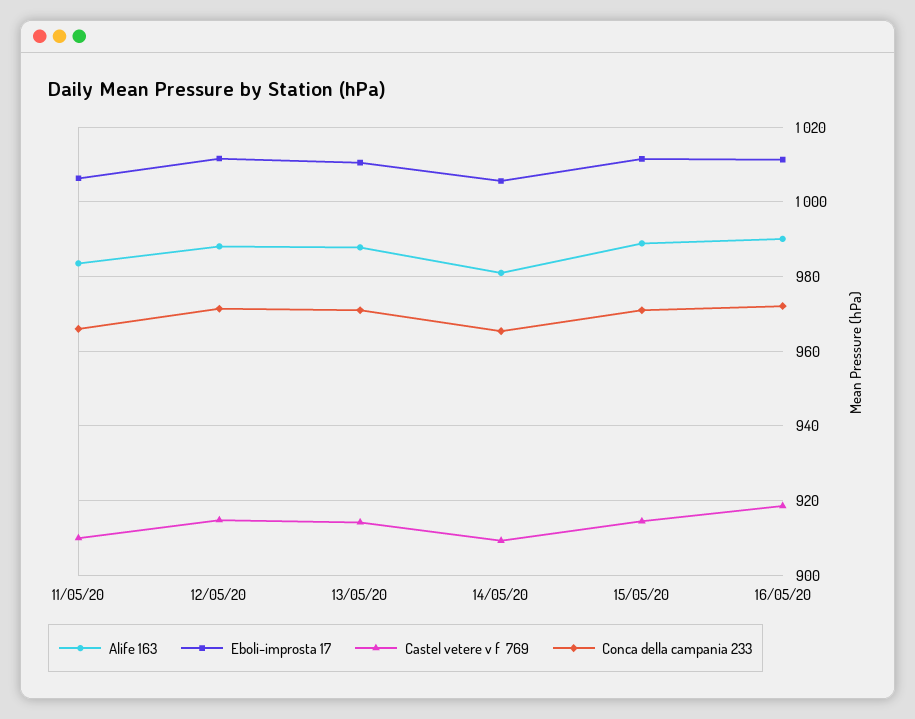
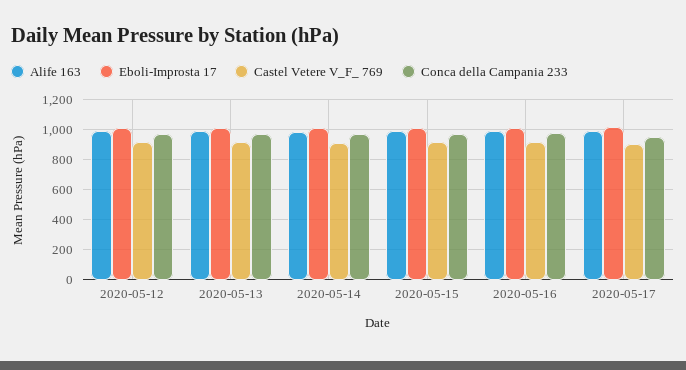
Alife 163, 11/05/20: 984 -> none
Eboli-improsta 17, 11/05/20: 1006 -> none
Castel vetere v f  769, 11/05/20: 910 -> none
Conca della campania 233, 11/05/20: 966 -> none
Alife 163, 2020-05-17: none -> 1000
Eboli-improsta 17, 2020-05-17: none -> 1000
Castel vetere v f  769, 2020-05-17: none -> 900
Conca della campania 233, 2020-05-17: none -> 950

